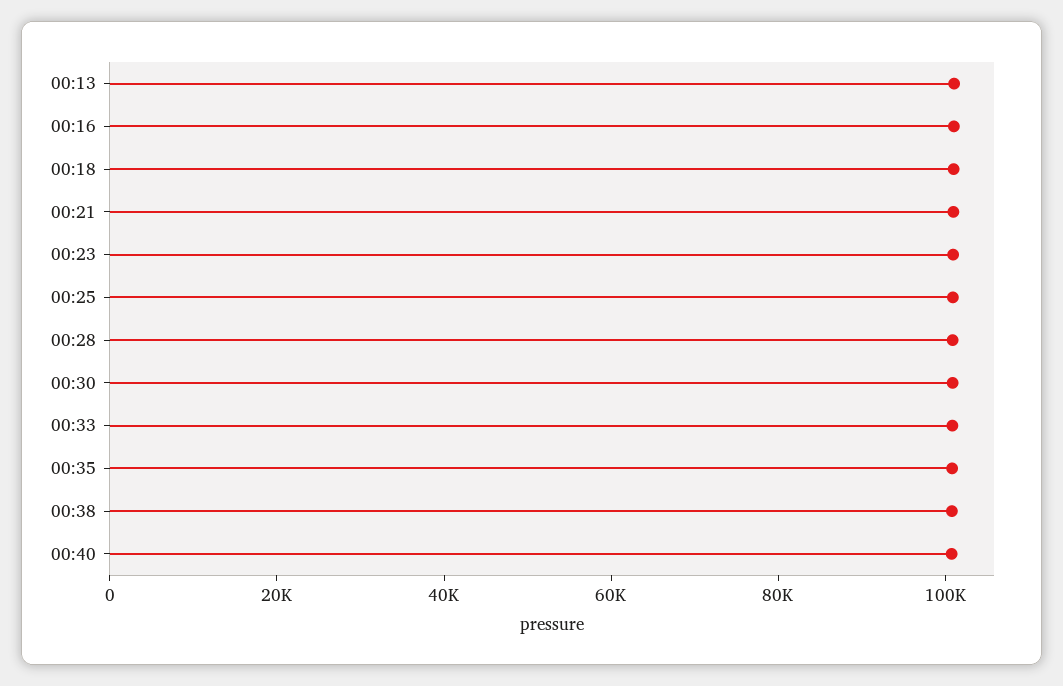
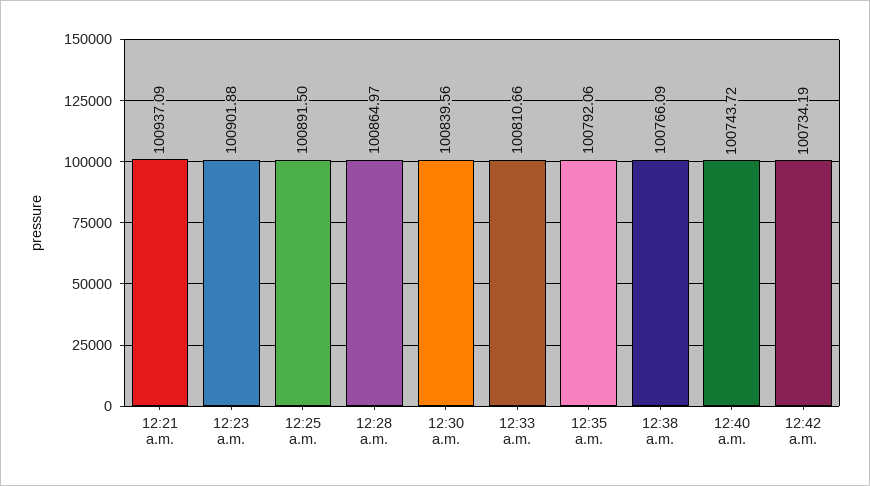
00:13: 100000 -> none
00:16: 100000 -> none
00:18: 100000 -> none
12:42 a.m.: none -> 100734.19

